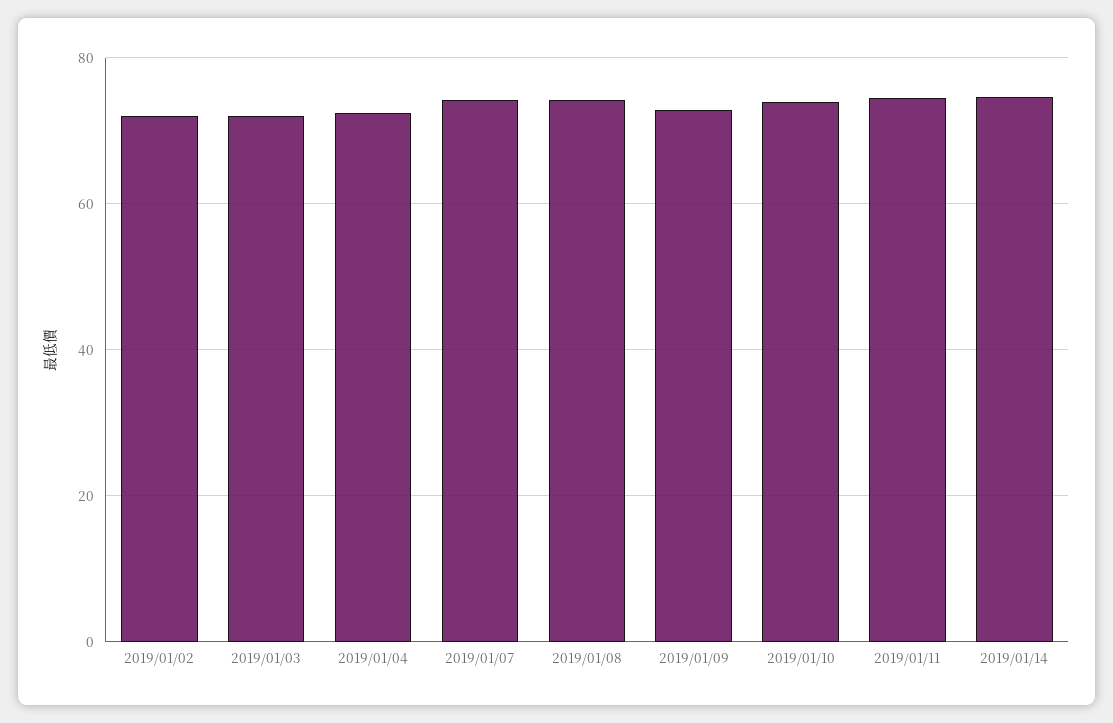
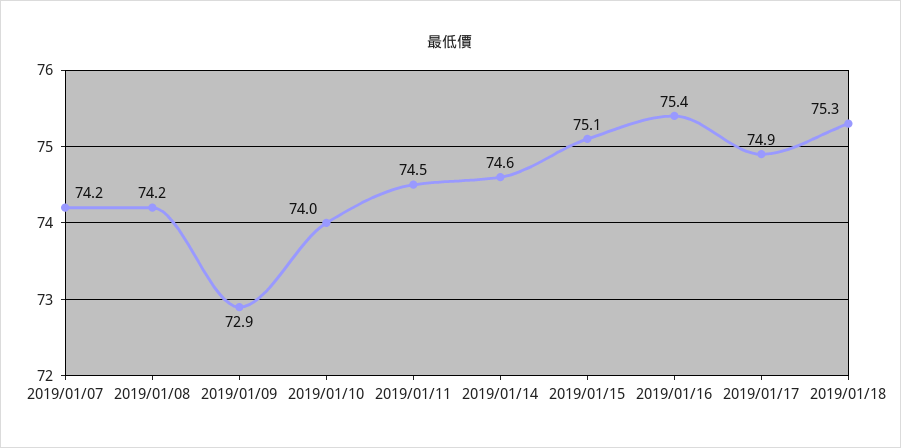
2019/01/02: 72 -> none
2019/01/03: 72 -> none
2019/01/04: 72 -> none
2019/01/15: none -> 75.1
2019/01/16: none -> 75.4
2019/01/17: none -> 74.9
2019/01/18: none -> 75.3

